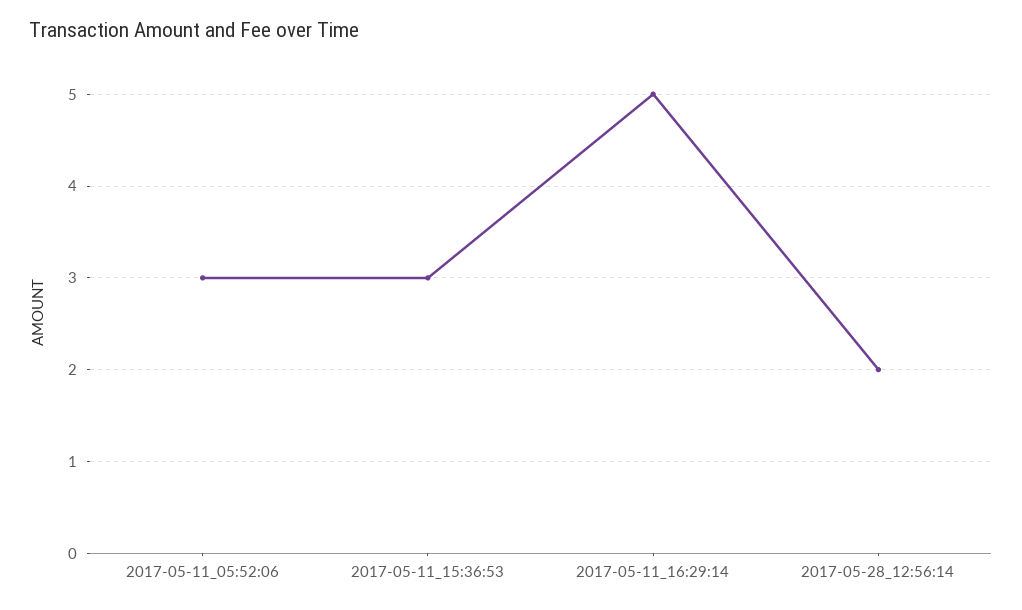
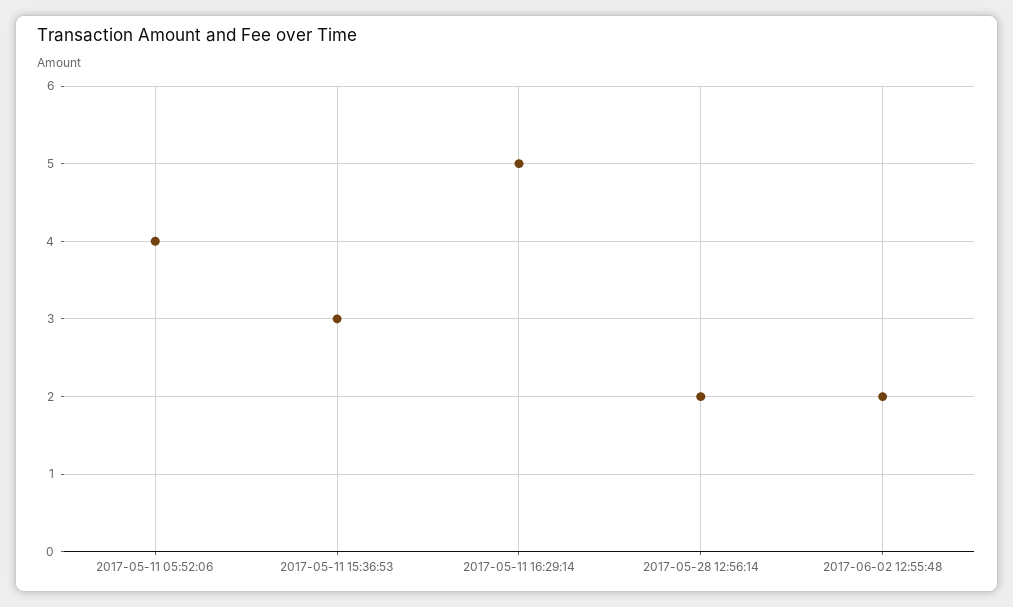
2017-05-11_05:52:06: 3 -> 4
2017-06-02 12:55:48: none -> 2

